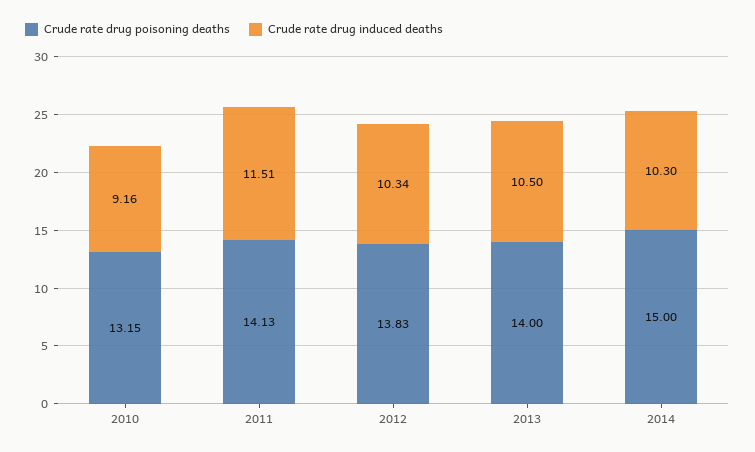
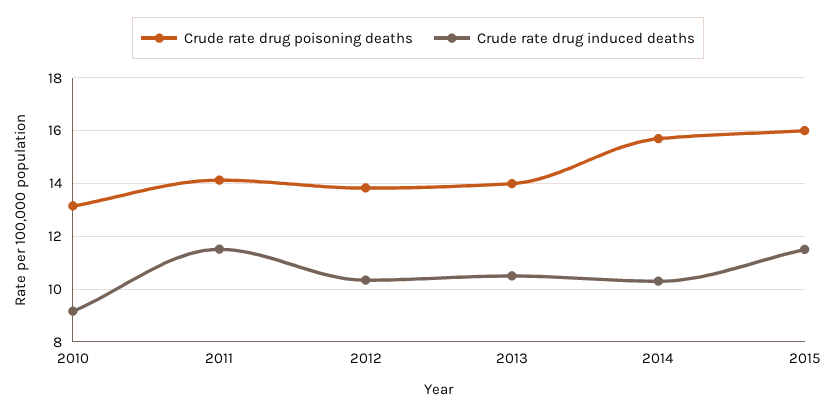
Crude rate drug poisoning deaths, 2014: 15 -> 15.75
Crude rate drug poisoning deaths, 2015: none -> 16
Crude rate drug induced deaths, 2015: none -> 11.5

